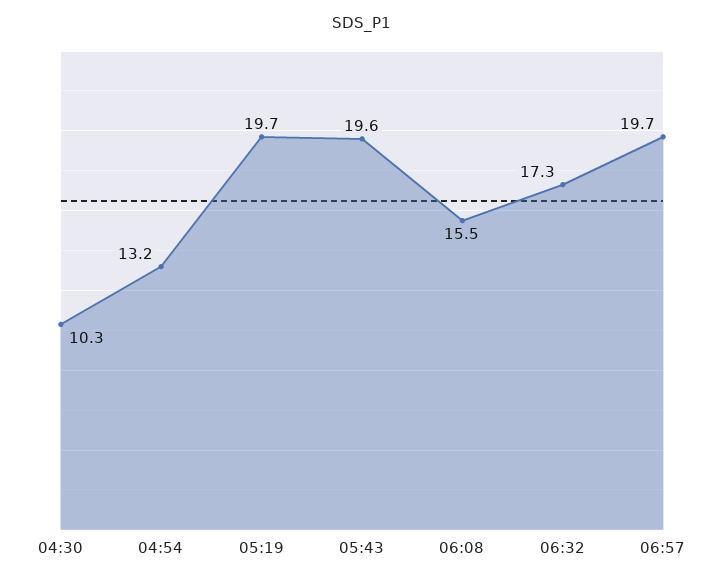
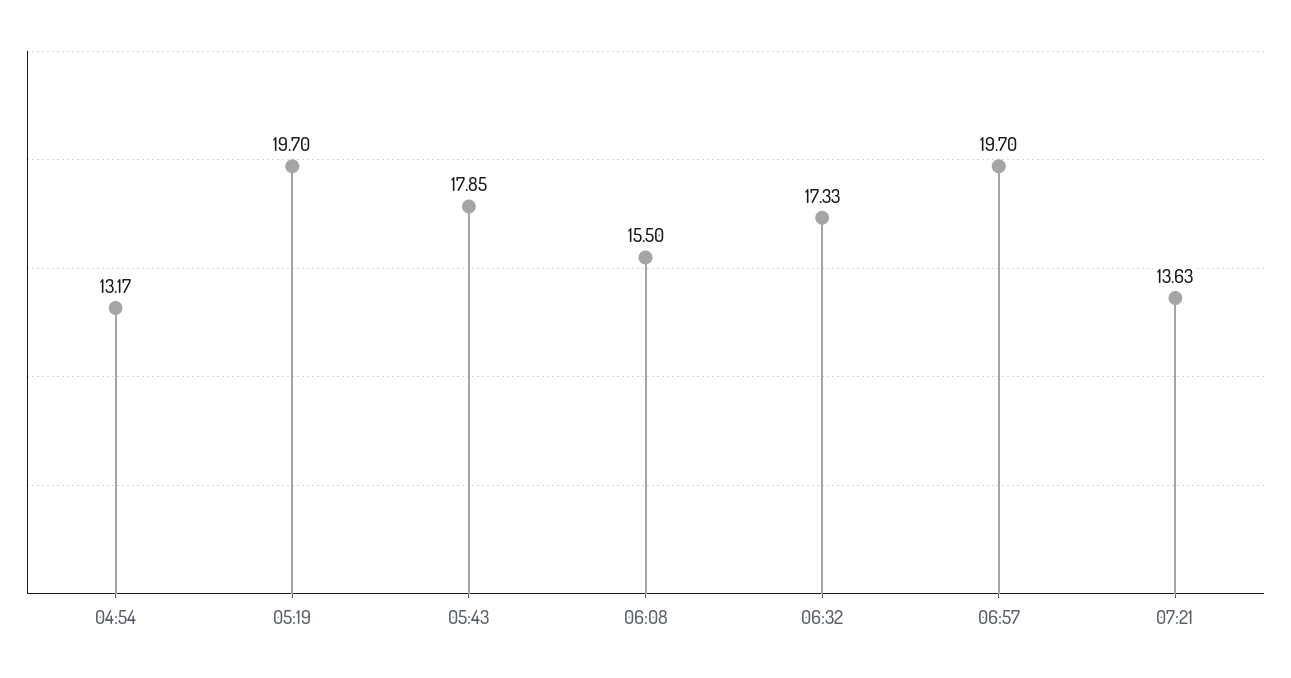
04:30: 10.3 -> none
05:43: 19.6 -> 17.85
07:21: none -> 13.63

